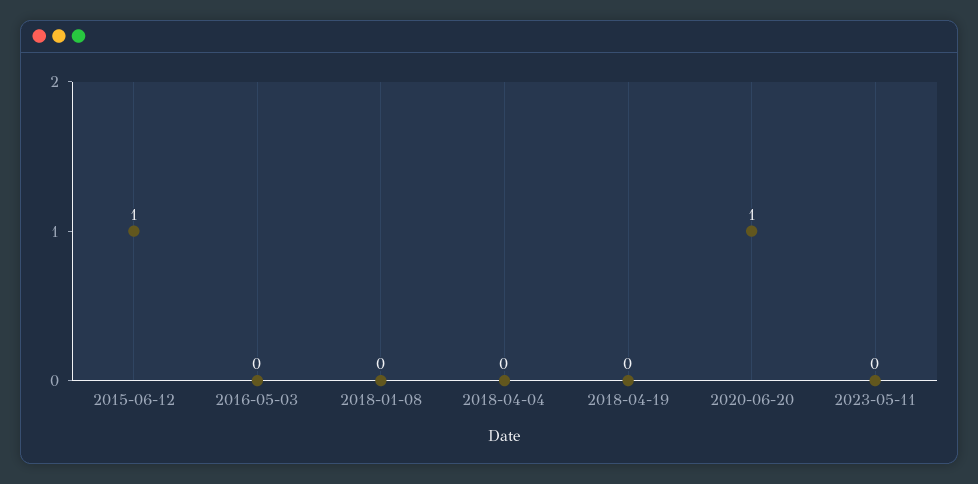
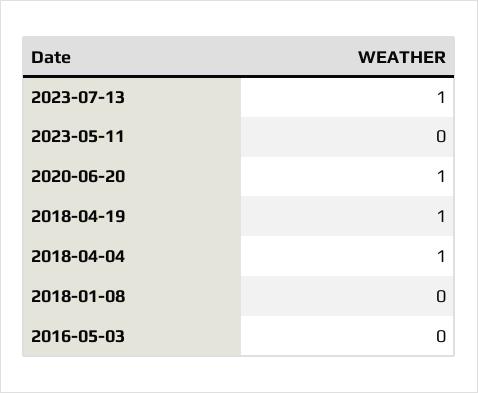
2015-06-12: 1 -> none
2018-04-04: 0 -> 1
2018-04-19: 0 -> 1
2023-07-13: none -> 1

